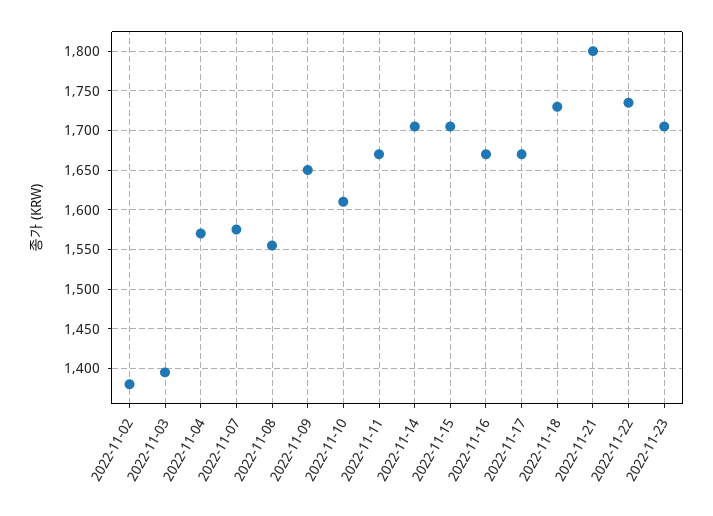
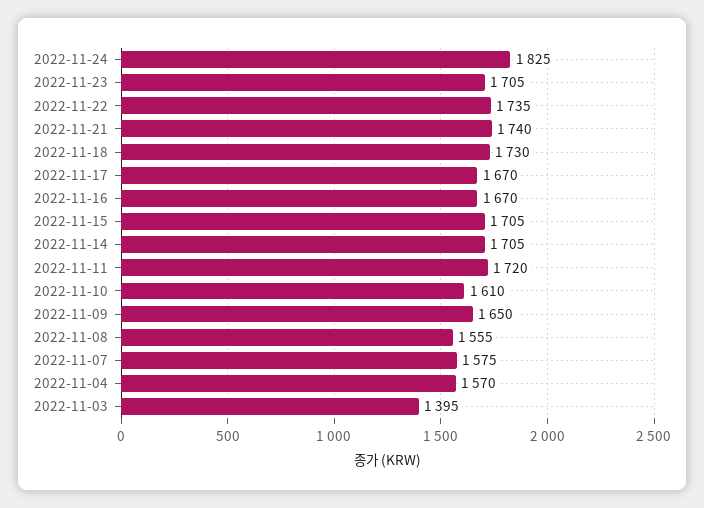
2022-11-02: 1380 -> none
2022-11-11: 1670 -> 1720
2022-11-21: 1800 -> 1740
2022-11-24: none -> 1825

